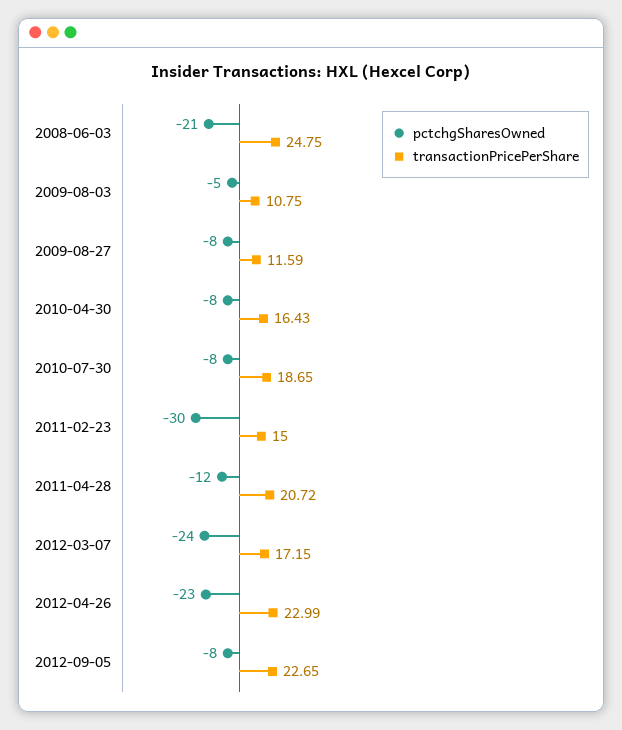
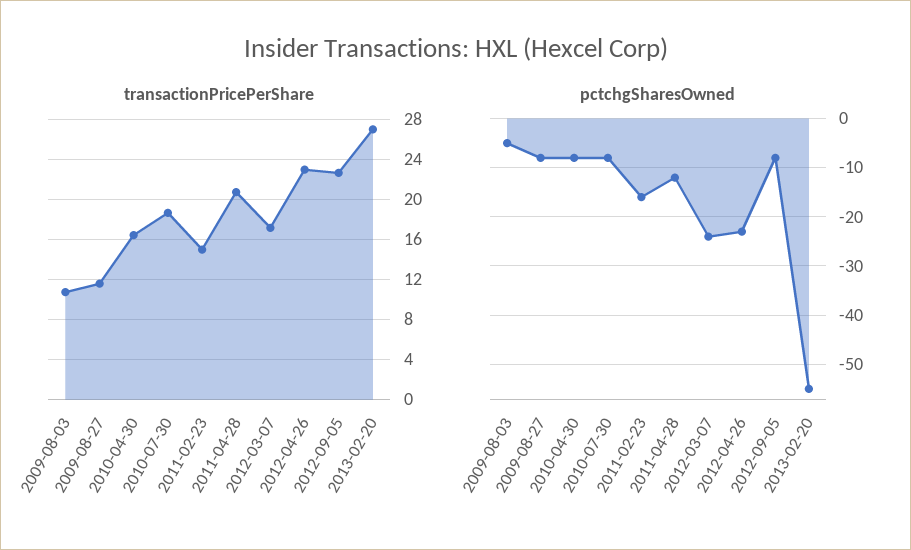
pctchgSharesOwned, 2008-06-03: -21 -> none
transactionPricePerShare, 2008-06-03: 24.75 -> none
pctchgSharesOwned, 2011-02-23: -30 -> -15
transactionPricePerShare, 2013-02-20: none -> 27
pctchgSharesOwned, 2013-02-20: none -> -55

